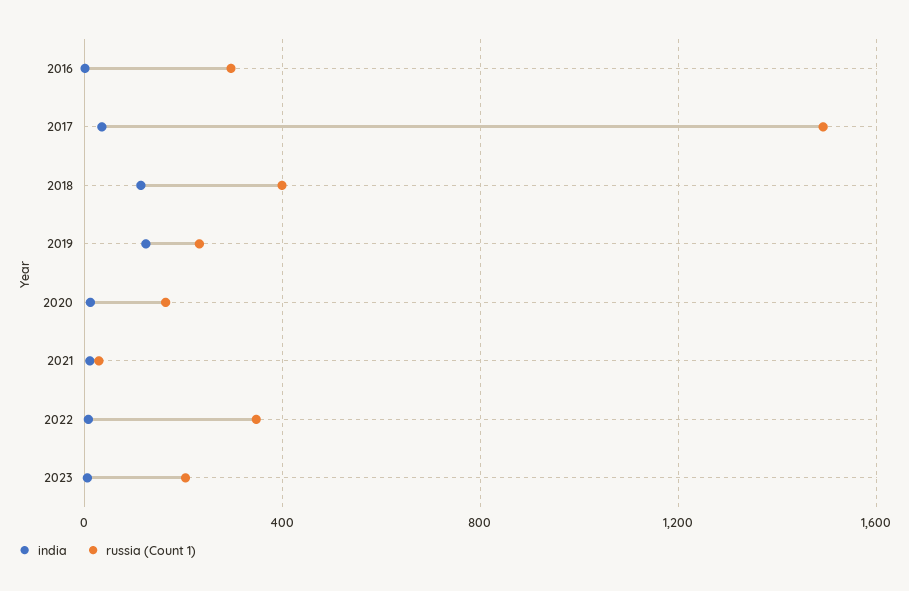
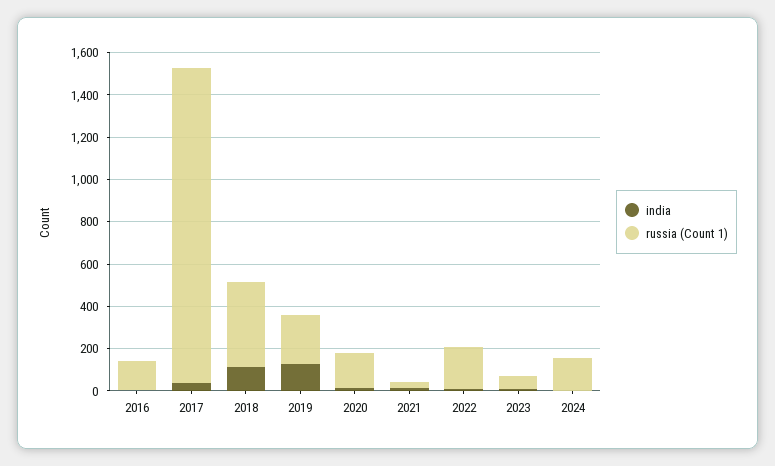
russia (Count 1), 2016: 300 -> 150
russia (Count 1), 2022: 350 -> 200
russia (Count 1), 2023: 200 -> 50
india, 2024: none -> 0
russia (Count 1), 2024: none -> 150

